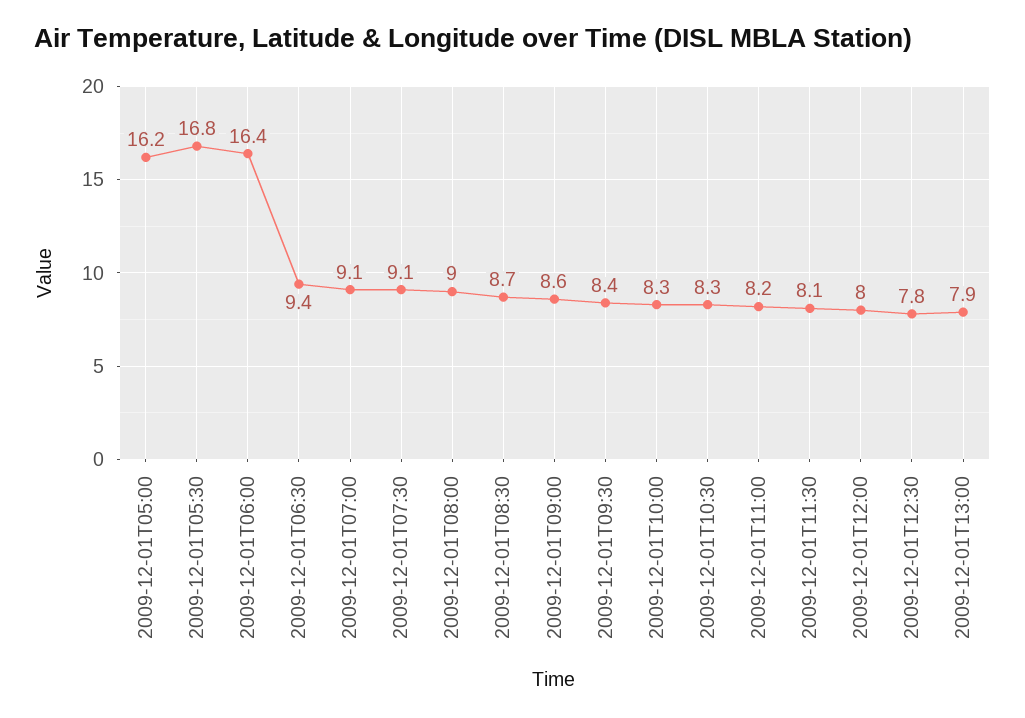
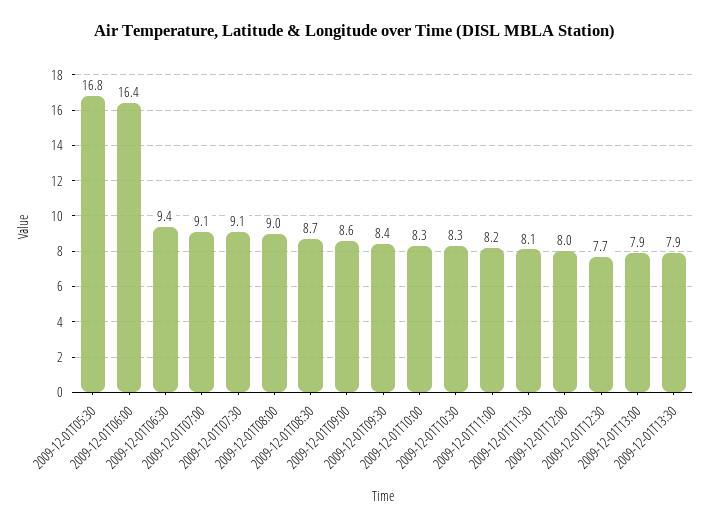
2009-12-01T05:00: 16.2 -> none
2009-12-01T12:30: 7.8 -> 7.7
2009-12-01T13:30: none -> 7.9

